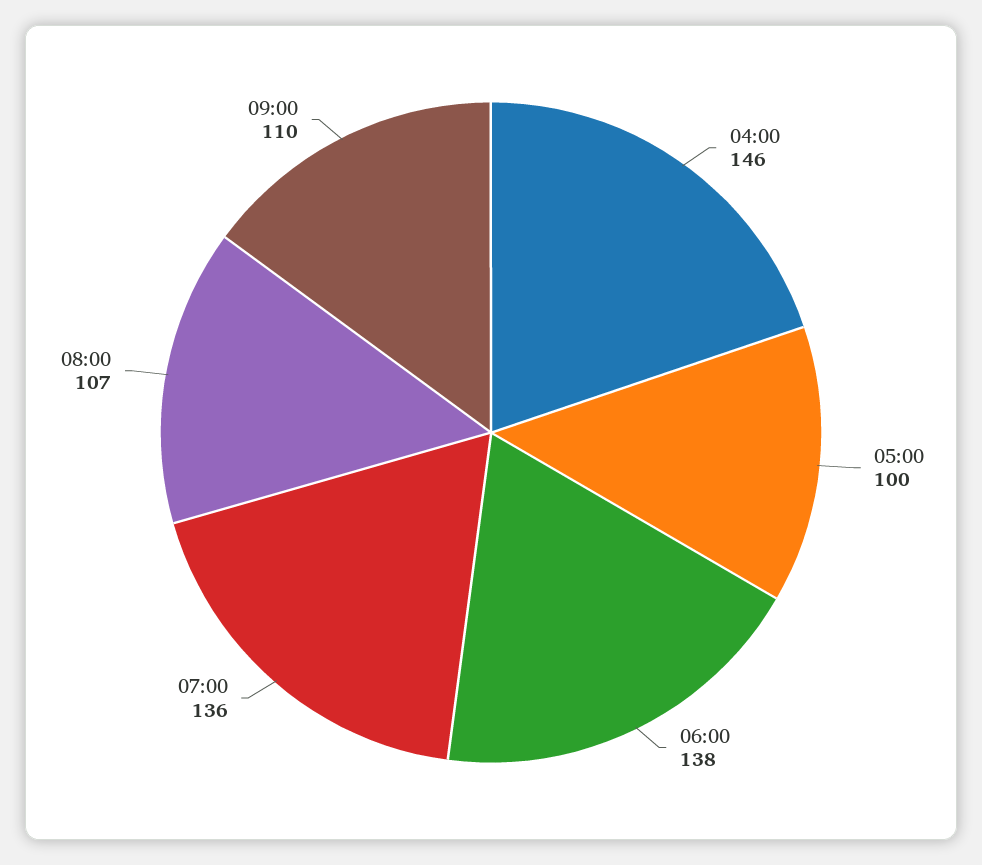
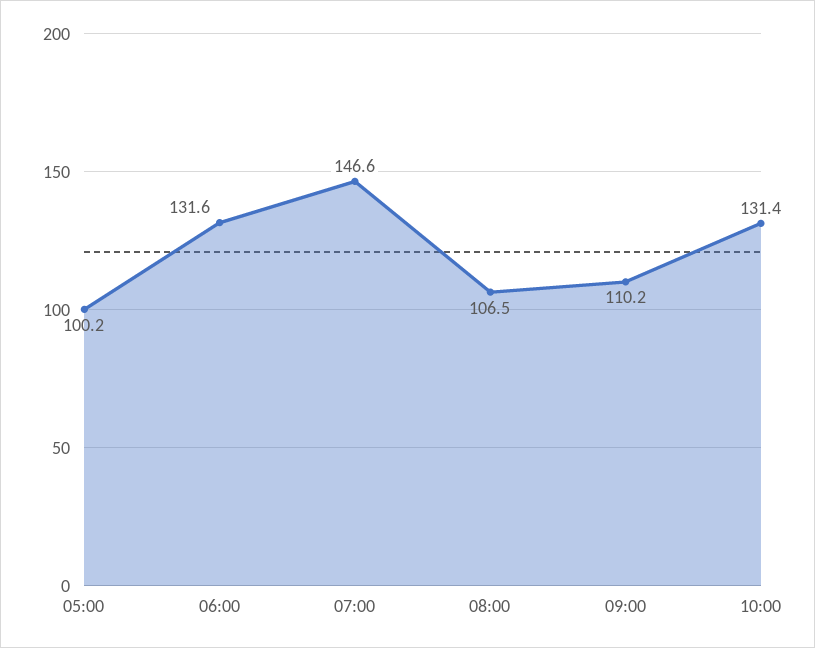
04:00: 146 -> none
06:00: 138 -> 131.6
07:00: 136 -> 146.6
10:00: none -> 131.4

